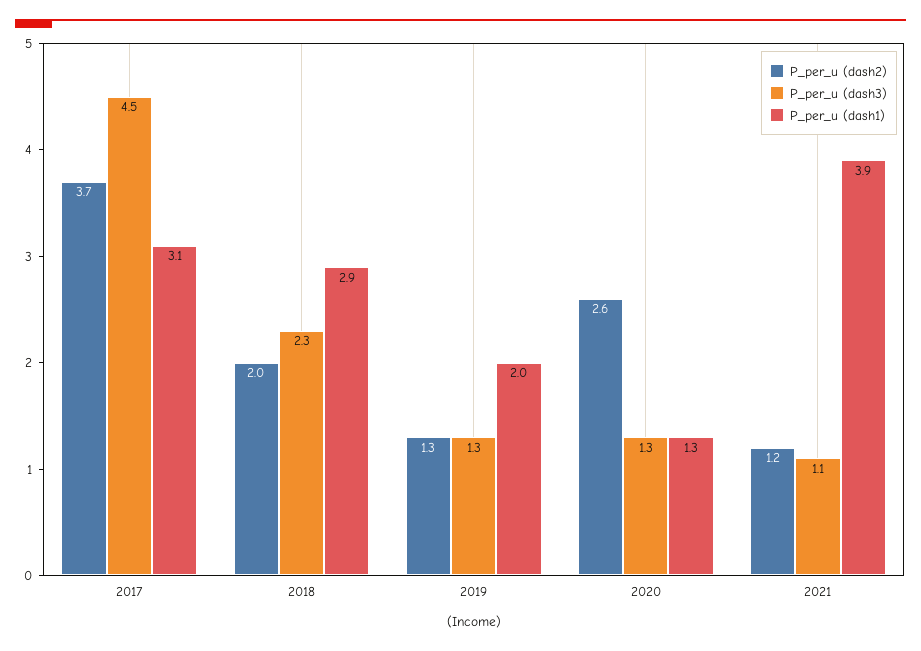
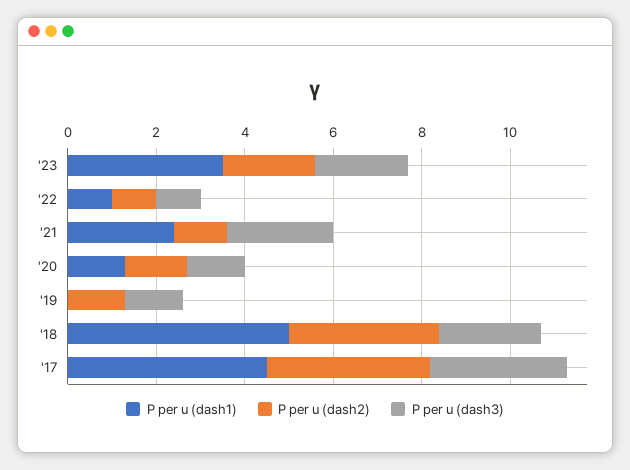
P_per_u (dash3), 2017: 4.5 -> 3
P_per_u (dash1), 2017: 3.1 -> 4.5
P_per_u (dash2), 2018: 2 -> 3.5
P_per_u (dash1), 2018: 2.9 -> 5
P_per_u (dash1), 2019: 2 -> 0
P_per_u (dash2), 2020: 2.6 -> 1.5
P_per_u (dash3), 2021: 1.1 -> 2.5
P_per_u (dash1), 2021: 3.9 -> 2.5
P_per_u (dash1), '23: none -> 3.5
P_per_u (dash2), '23: none -> 2
P_per_u (dash3), '23: none -> 2
P_per_u (dash1), '22: none -> 1
P_per_u (dash2), '22: none -> 1
P_per_u (dash3), '22: none -> 1

